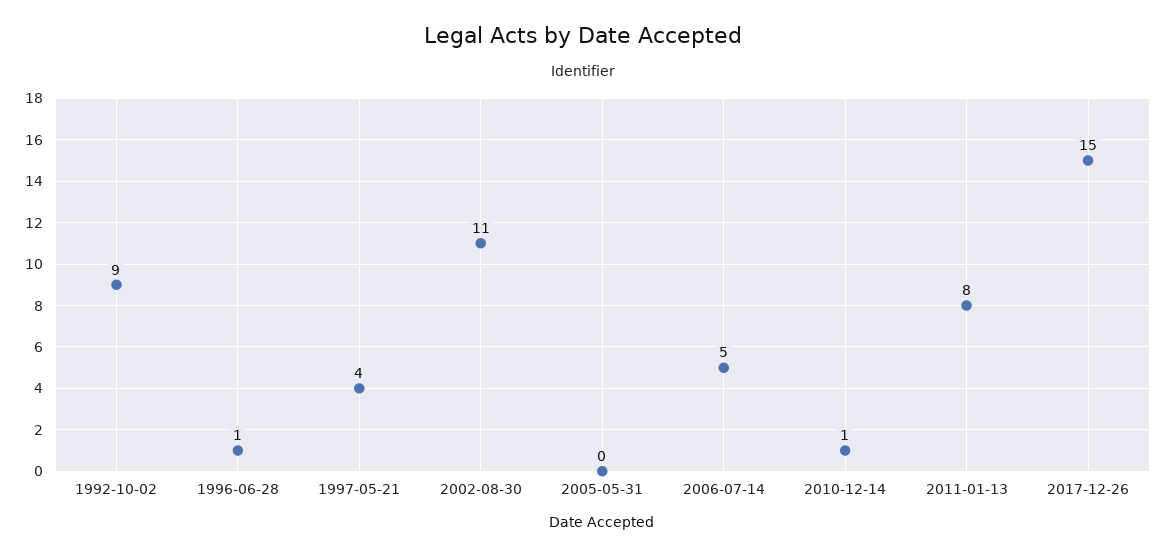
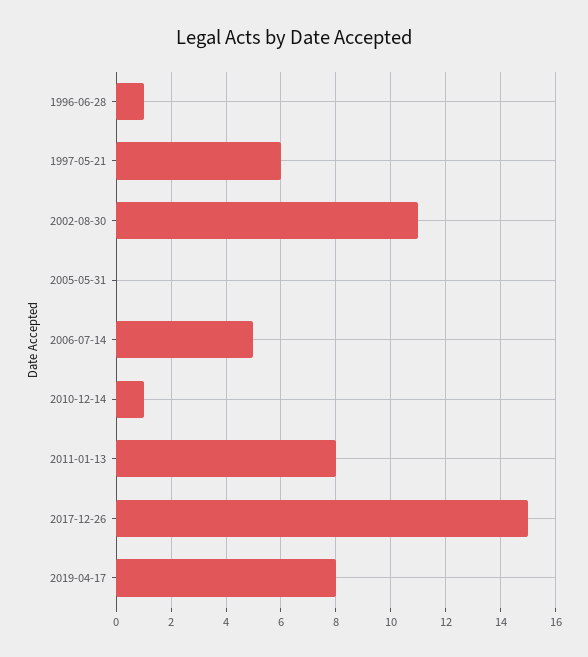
1992-10-02: 9 -> none
1997-05-21: 4 -> 6
2019-04-17: none -> 8

